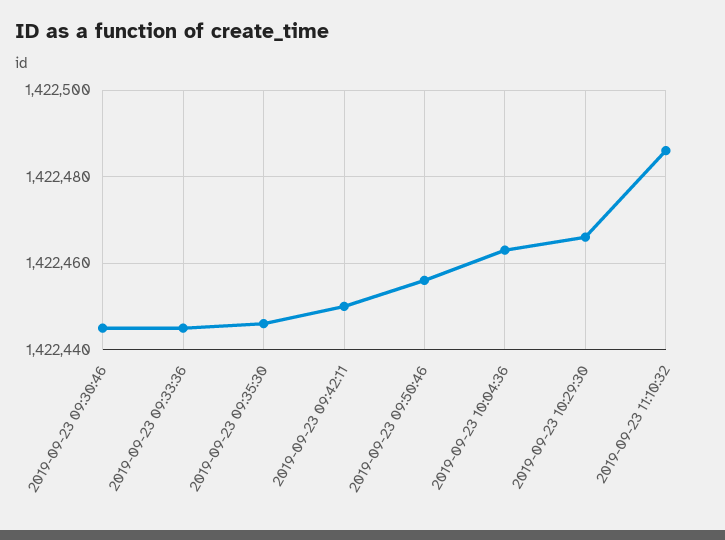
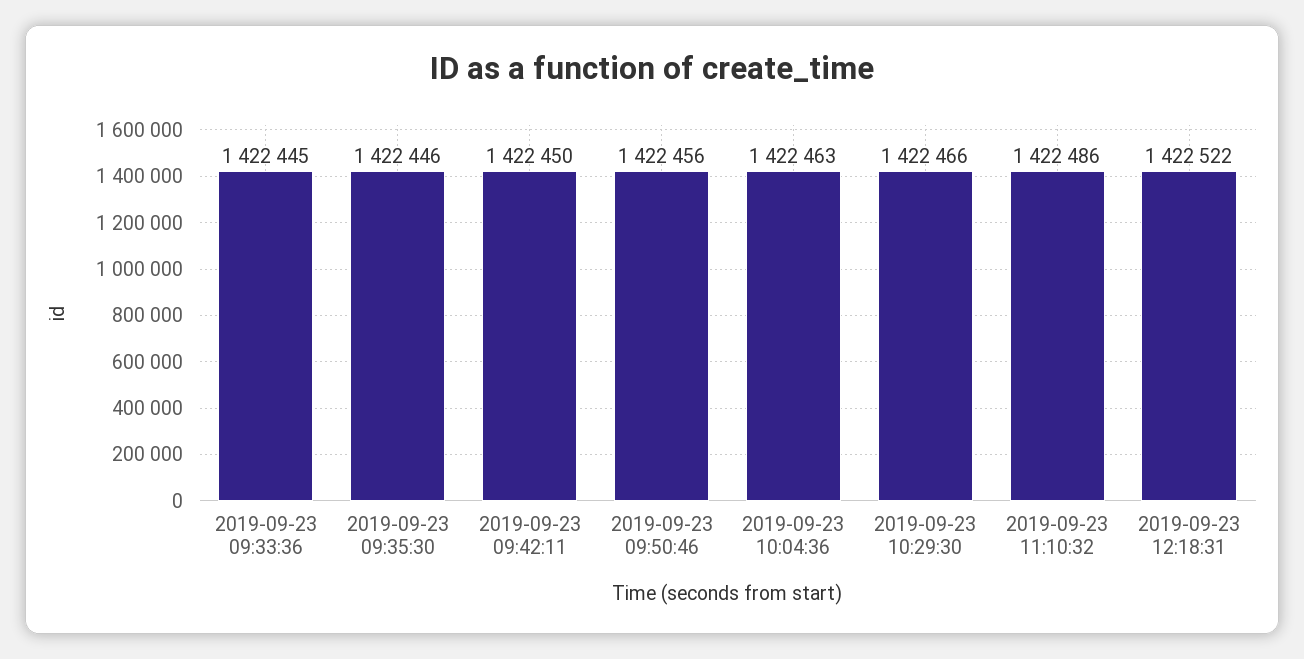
2019-09-23 09:30:46: 1422445 -> none
2019-09-23 12:18:31: none -> 1422522

